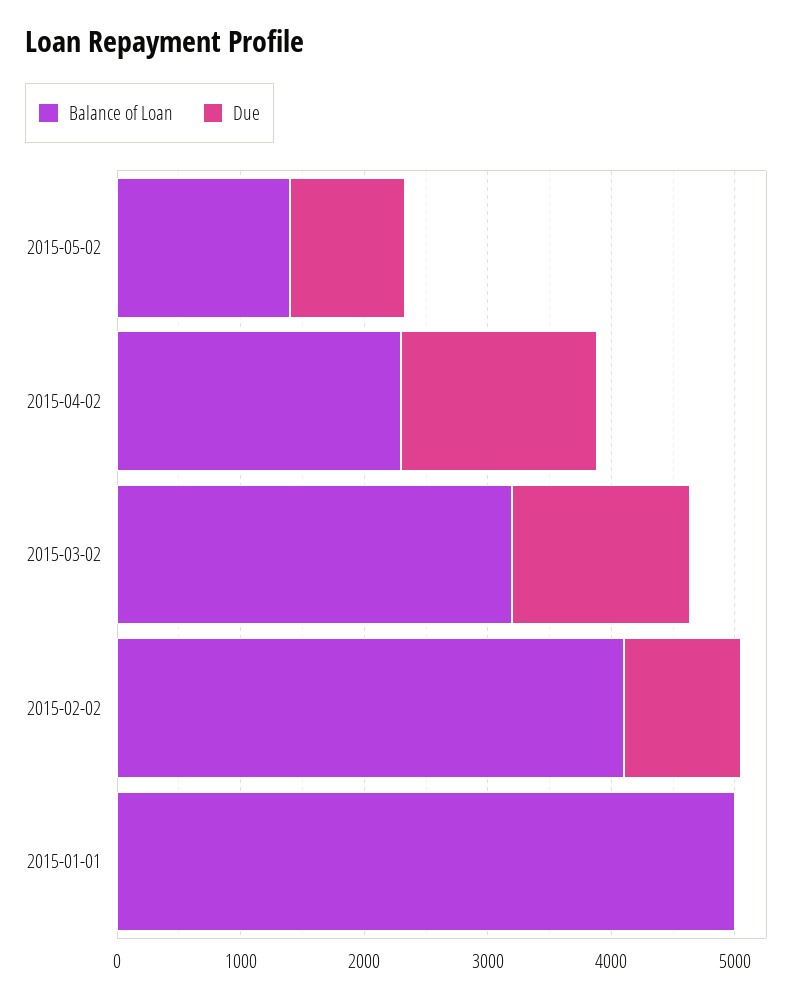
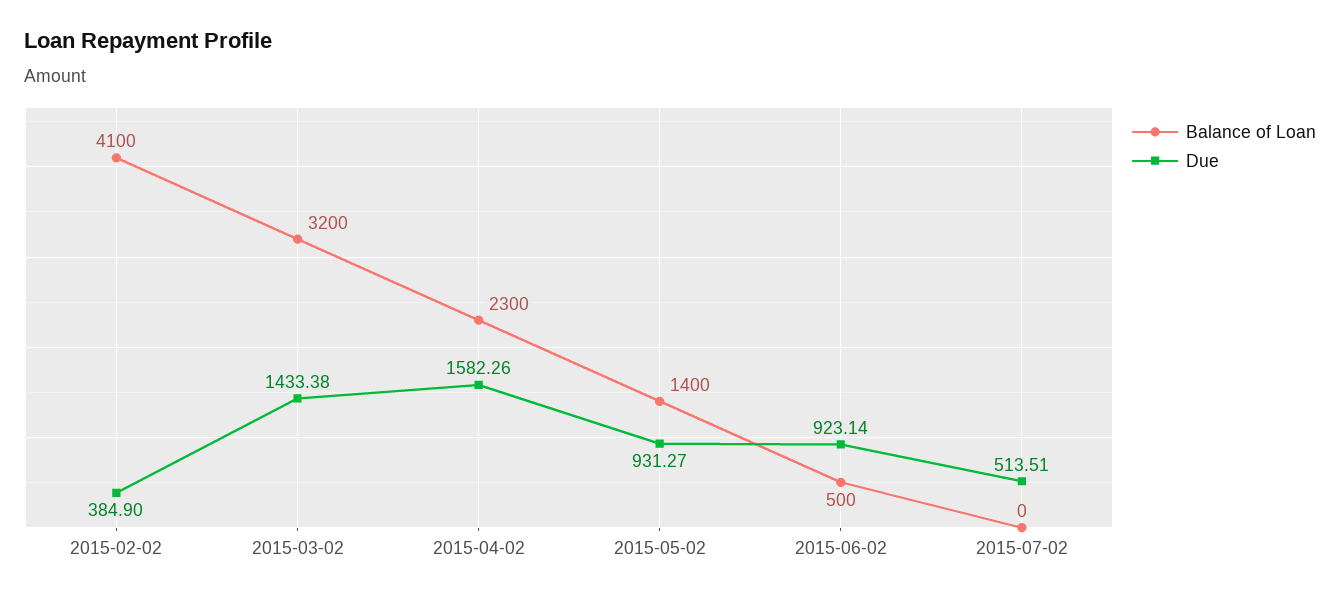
Due, 2015-02-02: 1000 -> 384.9
Balance of Loan, 2015-01-01: 5000 -> none
Due, 2015-01-01: 0 -> none
Balance of Loan, 2015-06-02: none -> 500
Due, 2015-06-02: none -> 923.14
Balance of Loan, 2015-07-02: none -> 0
Due, 2015-07-02: none -> 513.51

